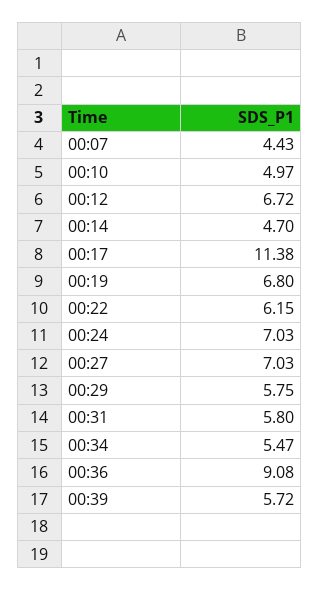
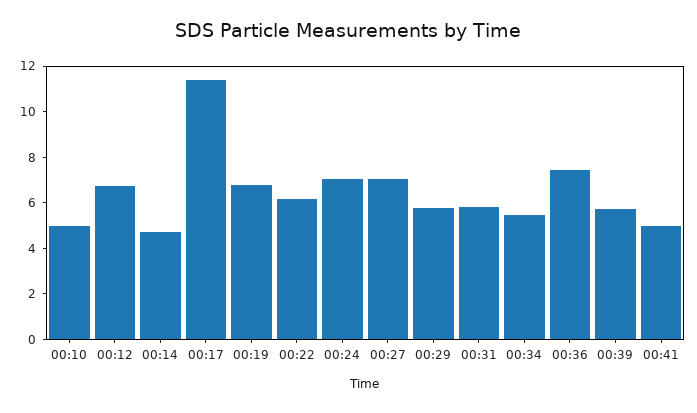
00:07: 4.43 -> none
00:36: 9.08 -> 7.5
00:41: none -> 5

